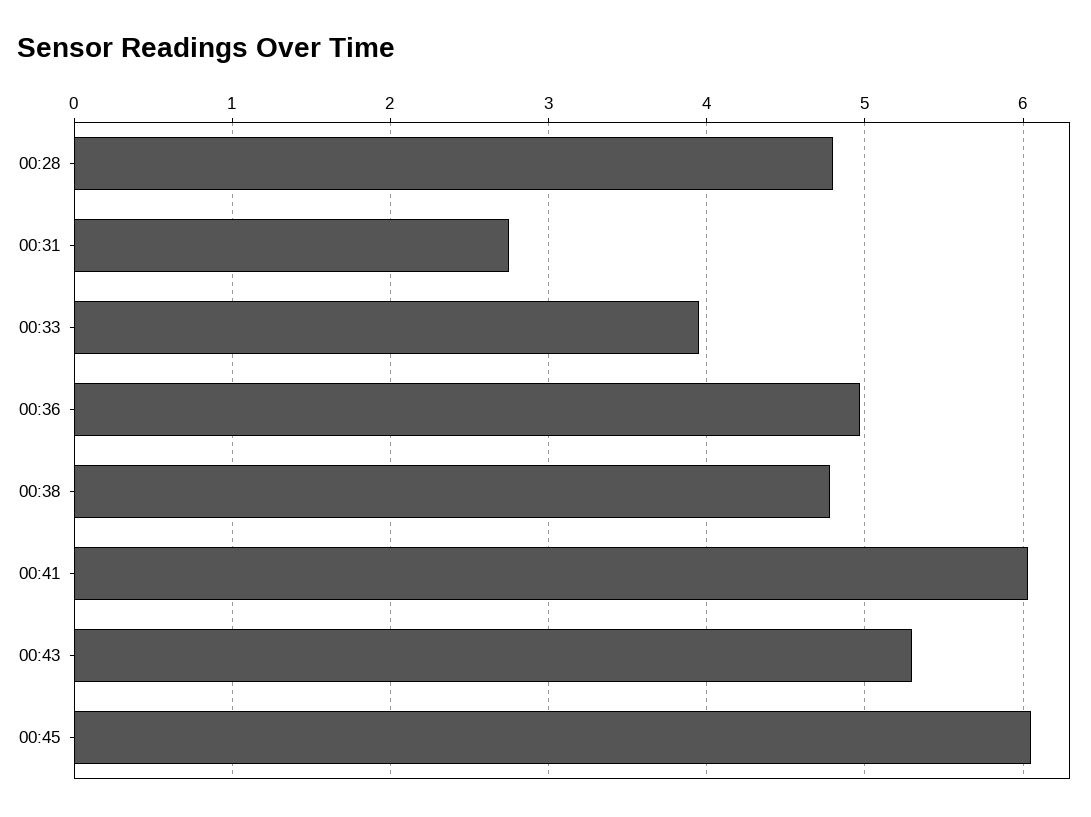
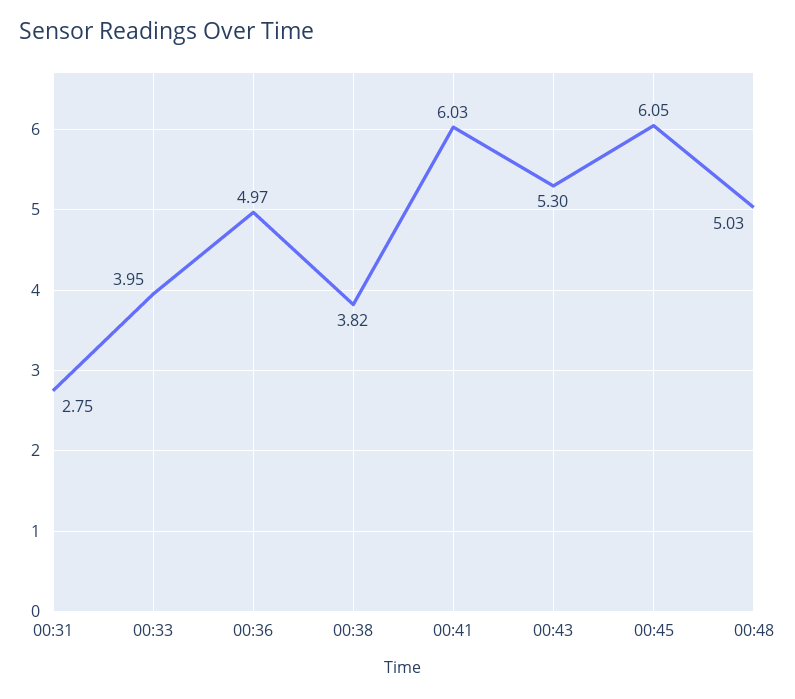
00:28: 4.8 -> none
00:38: 4.8 -> 3.82
00:48: none -> 5.03

